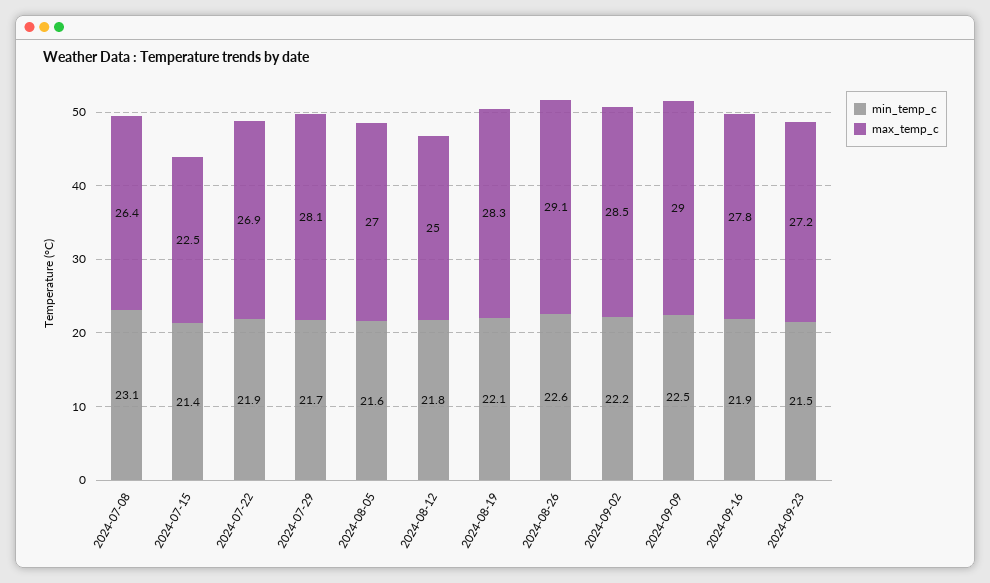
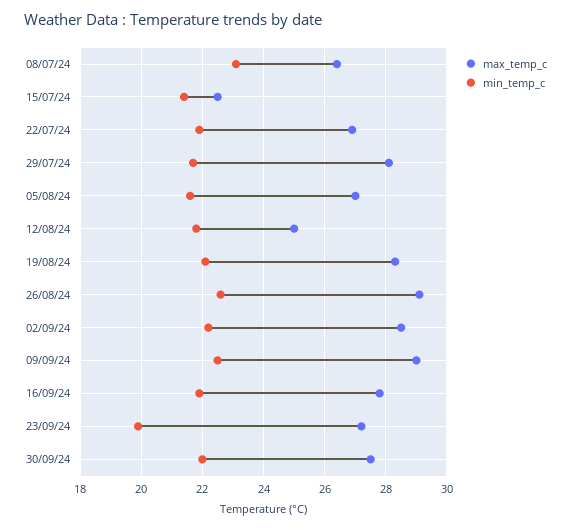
min_temp_c, 2024-09-23: 21.5 -> 20
max_temp_c, 30/09/24: none -> 27.5
min_temp_c, 30/09/24: none -> 22

